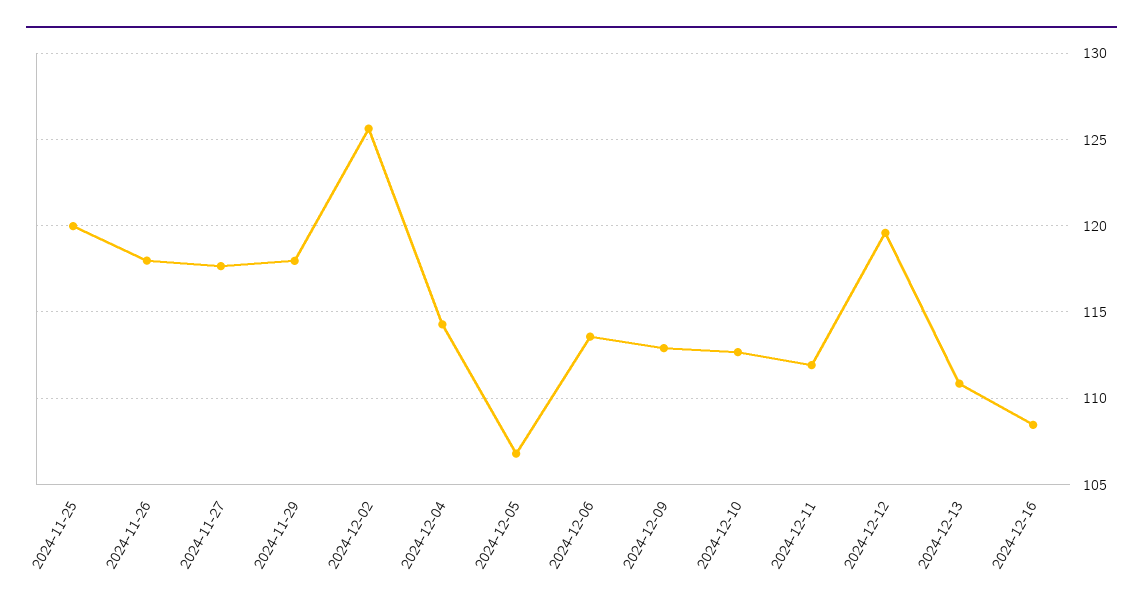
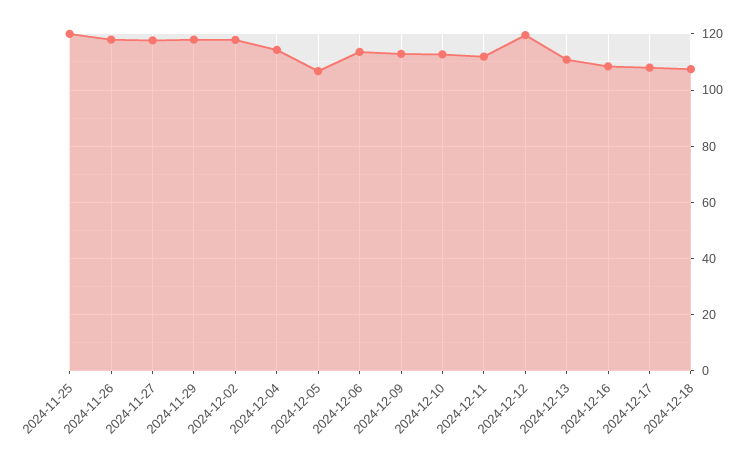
2024-12-02: 125.5 -> 117.5
2024-12-17: none -> 107.5
2024-12-18: none -> 107.5

